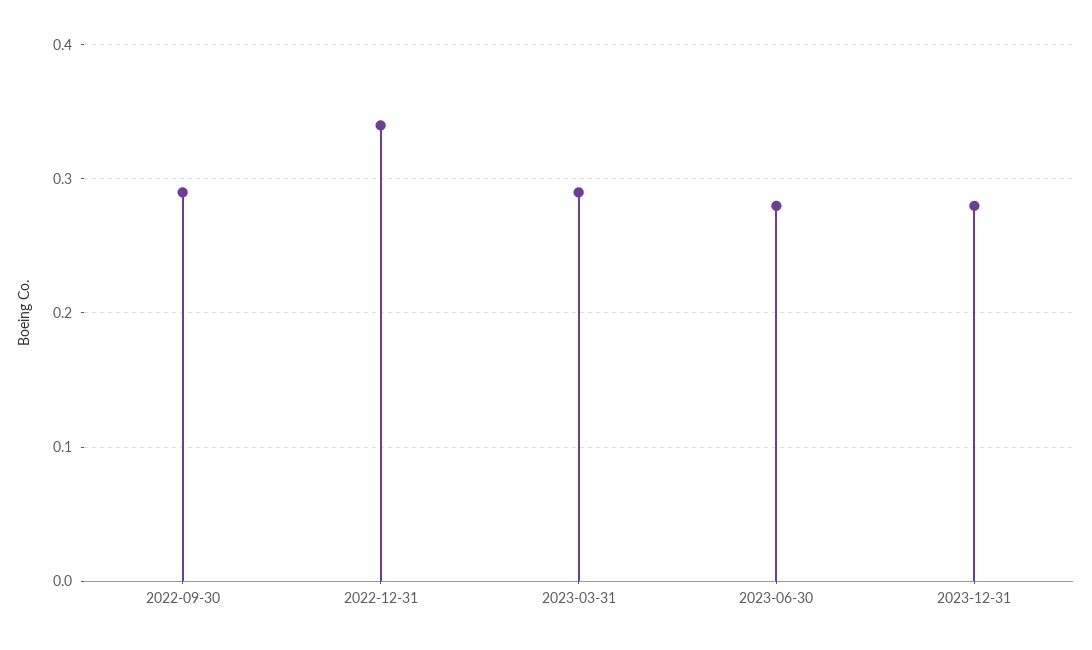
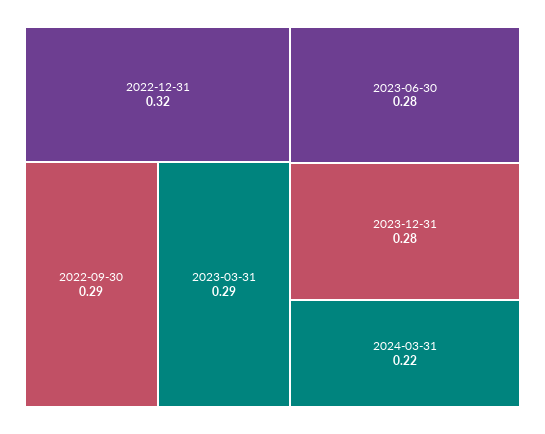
2022-12-31: 0.34 -> 0.32
2024-03-31: none -> 0.22

